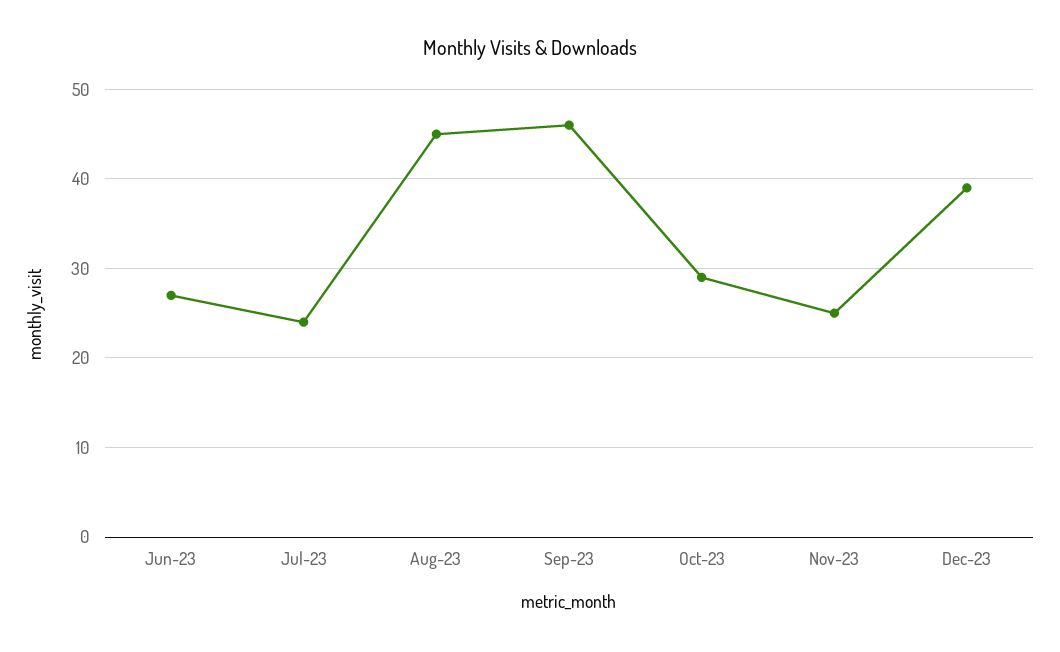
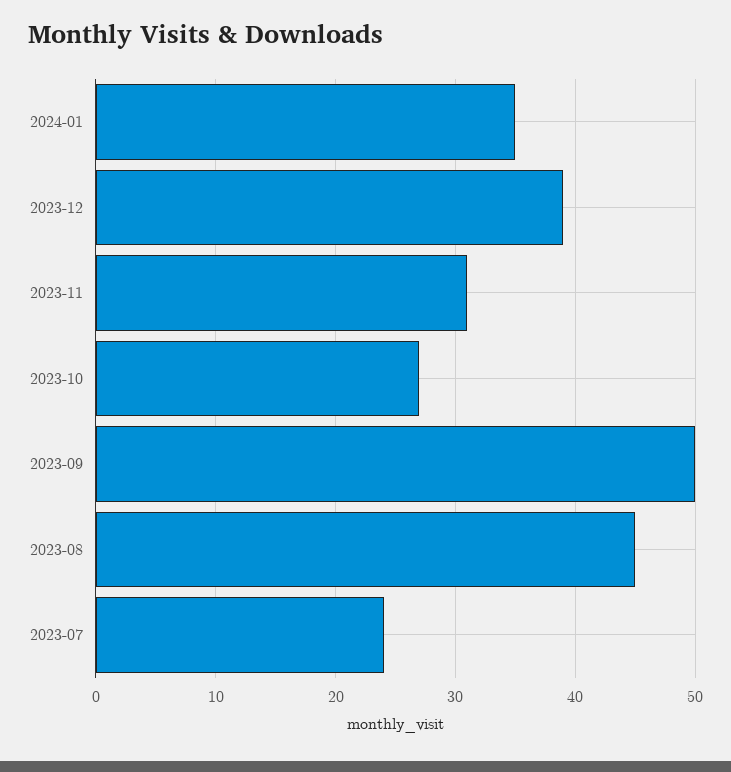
Jun-23: 27 -> none
Sep-23: 46 -> 50
Oct-23: 29 -> 27
Nov-23: 25 -> 31
2024-01: none -> 35

